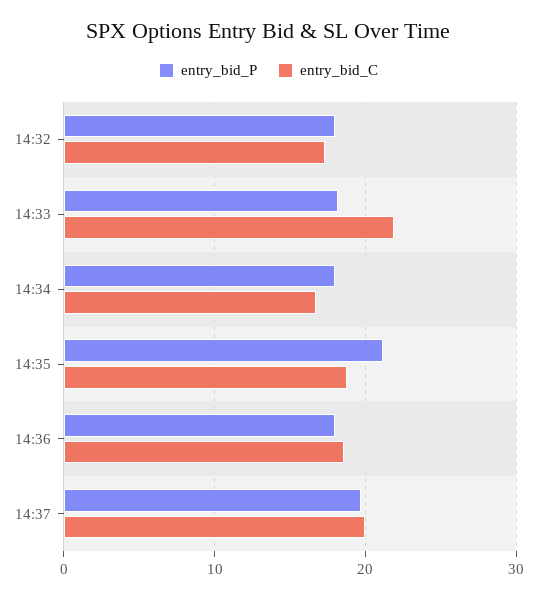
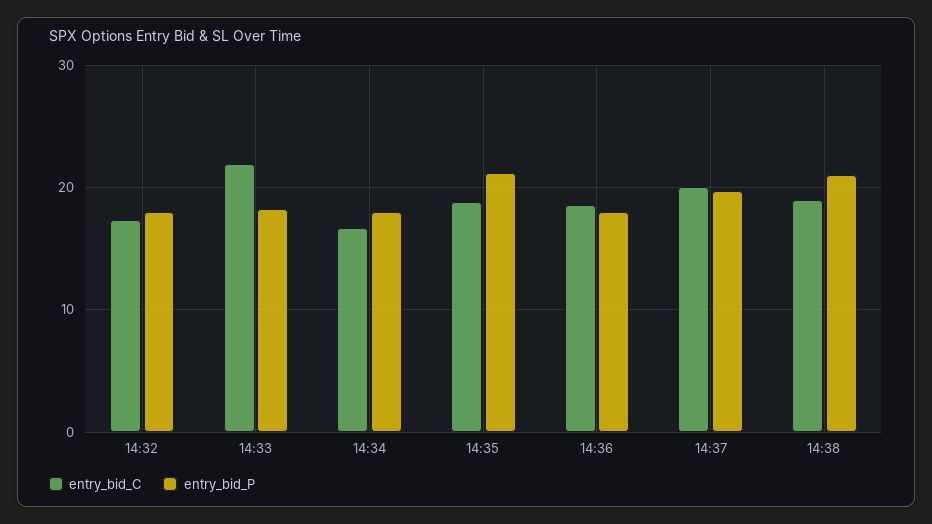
entry_bid_C, 14:38: none -> 19
entry_bid_P, 14:38: none -> 21

